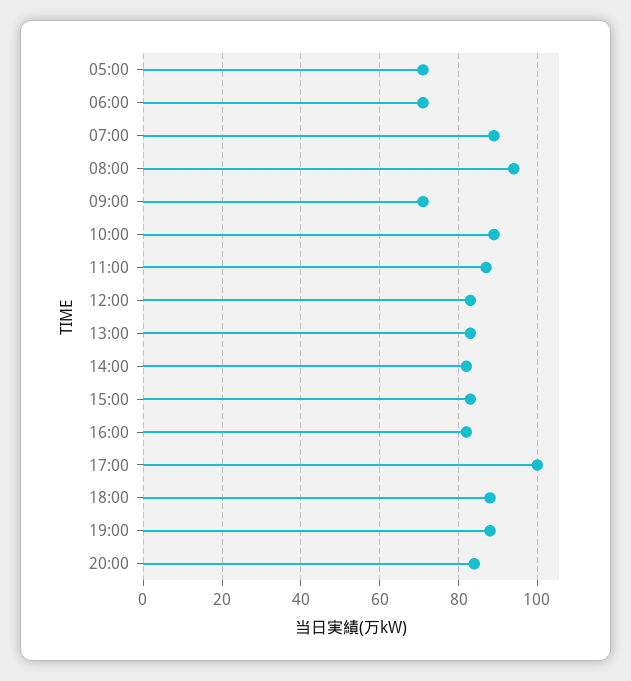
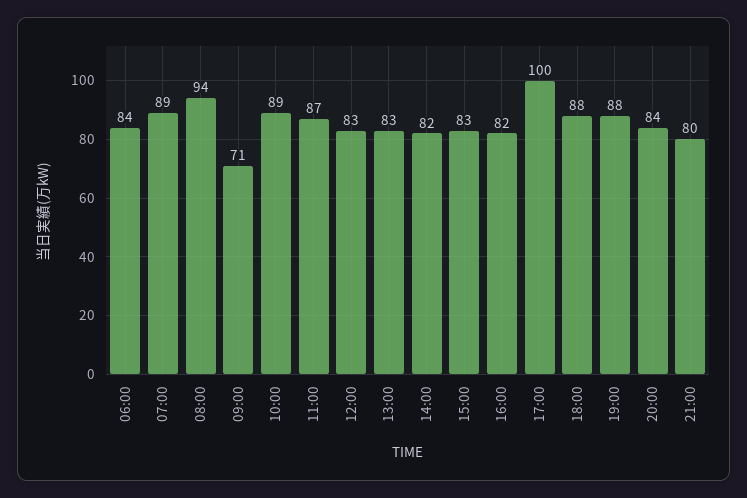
05:00: 70 -> none
06:00: 70 -> 84
21:00: none -> 80

